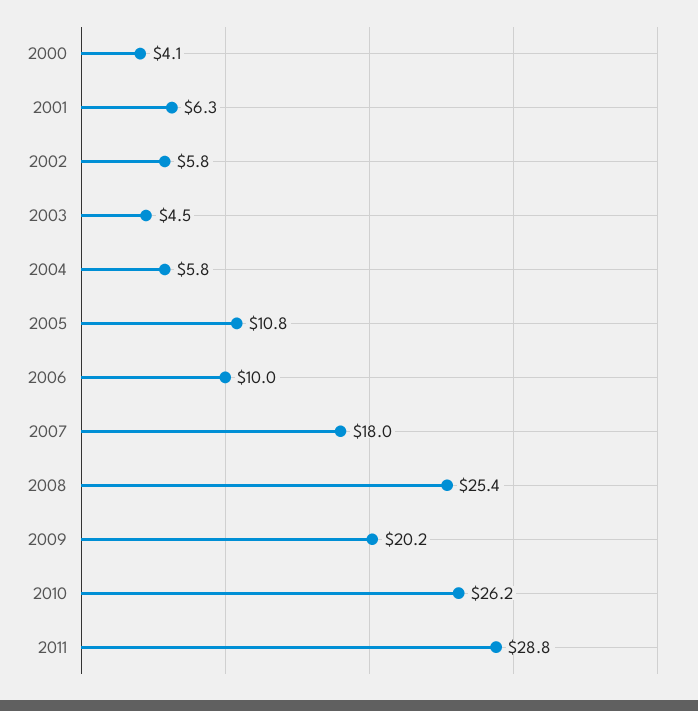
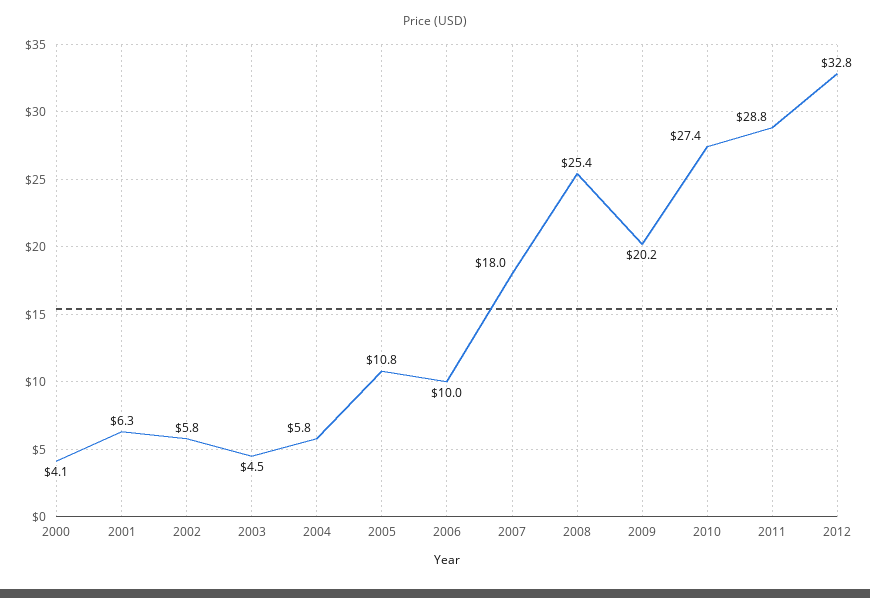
2010: 26.2 -> 27.4
2012: none -> 32.8

